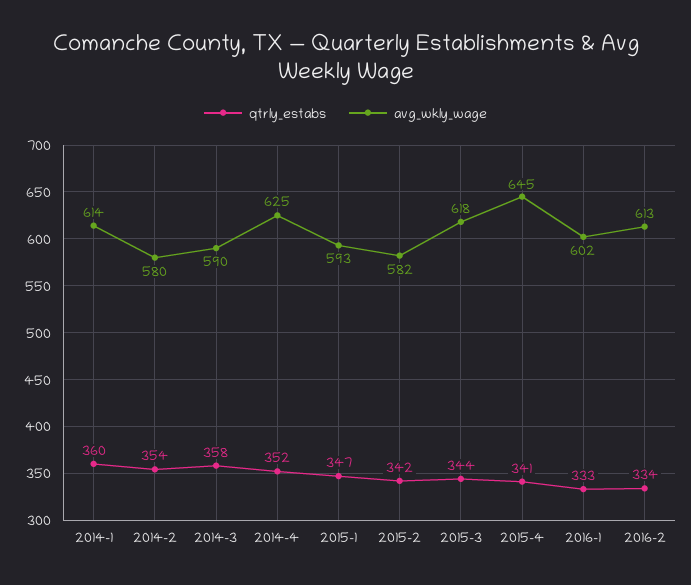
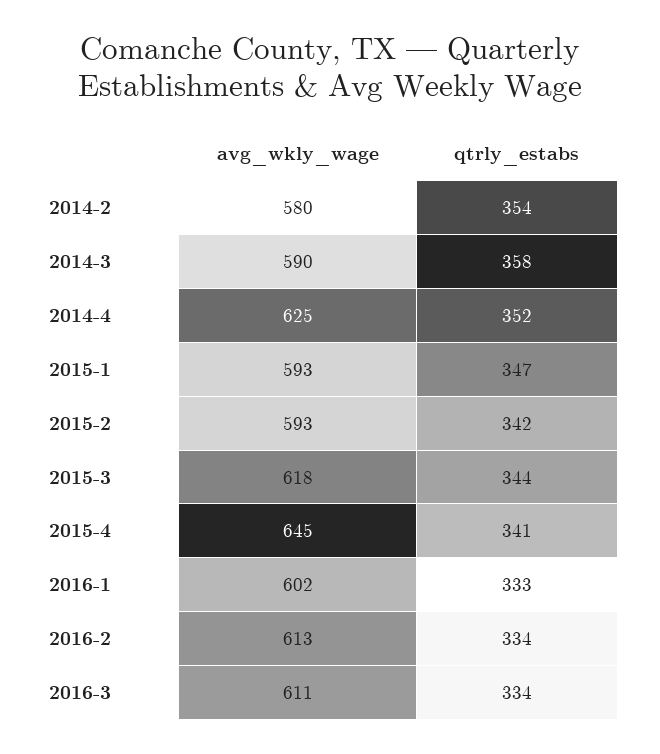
qtrly_estabs, 2014-1: 360 -> none
avg_wkly_wage, 2014-1: 614 -> none
avg_wkly_wage, 2015-2: 582 -> 593
avg_wkly_wage, 2016-3: none -> 611
qtrly_estabs, 2016-3: none -> 334

